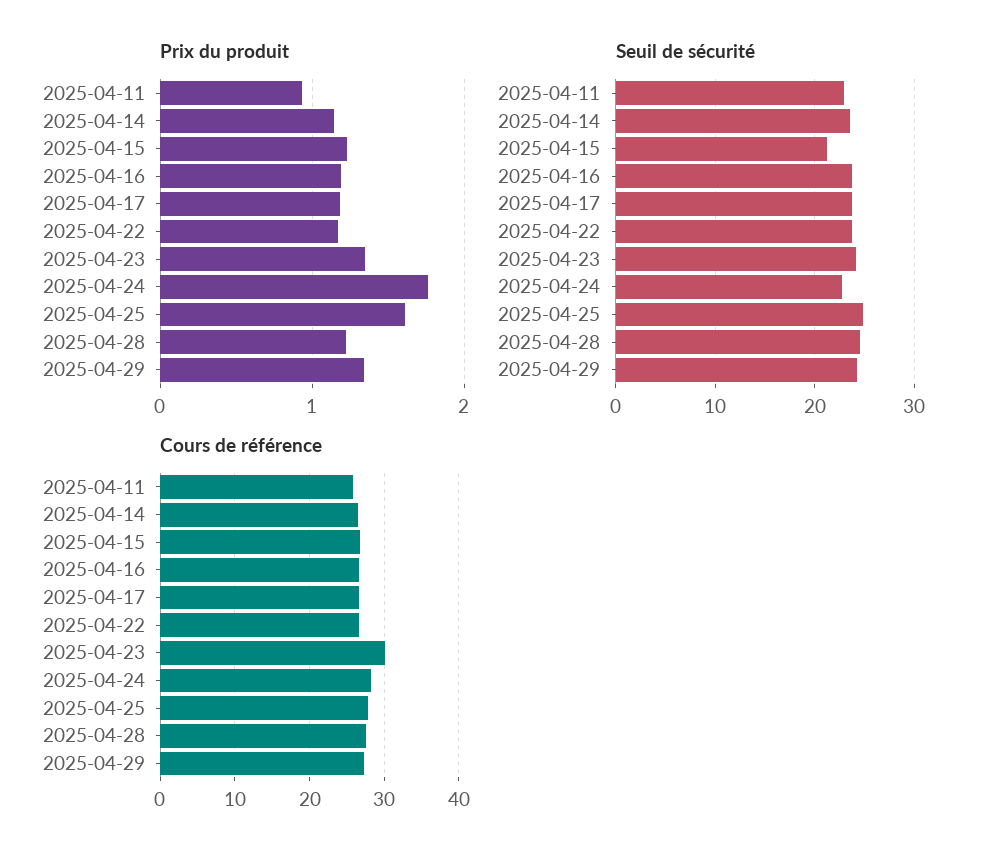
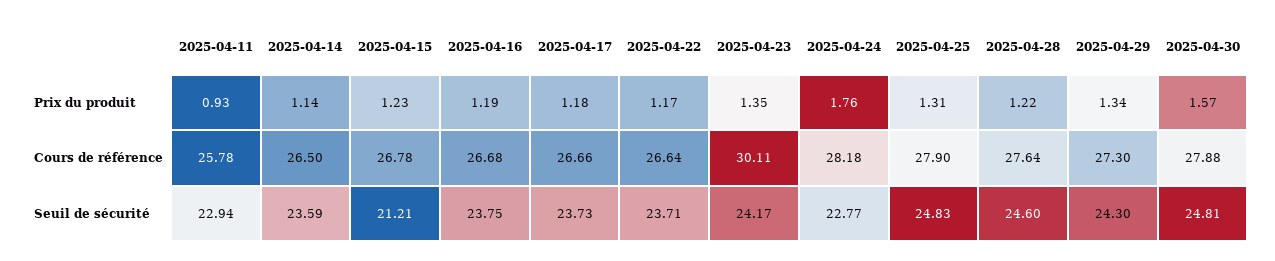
Prix du produit, 2025-04-25: 1.6 -> 1.31
Prix du produit, 2025-04-30: none -> 1.57
Cours de référence, 2025-04-30: none -> 27.88
Seuil de sécurité, 2025-04-30: none -> 24.81

